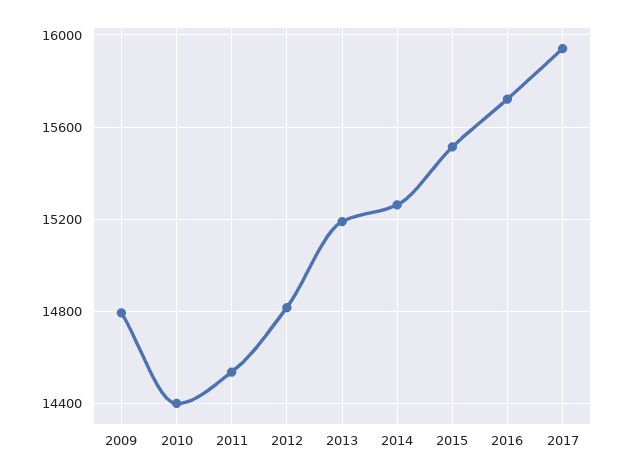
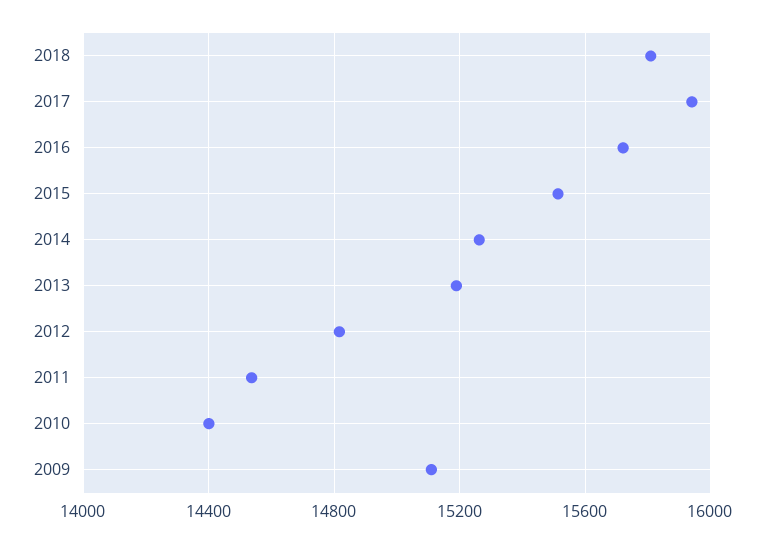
2009: 14800 -> 15100
2018: none -> 15800

